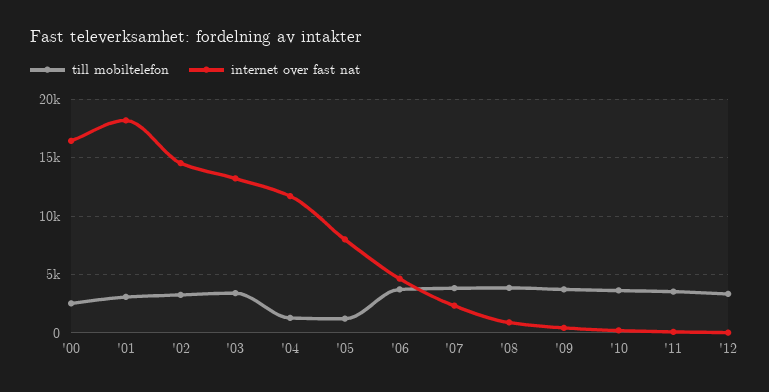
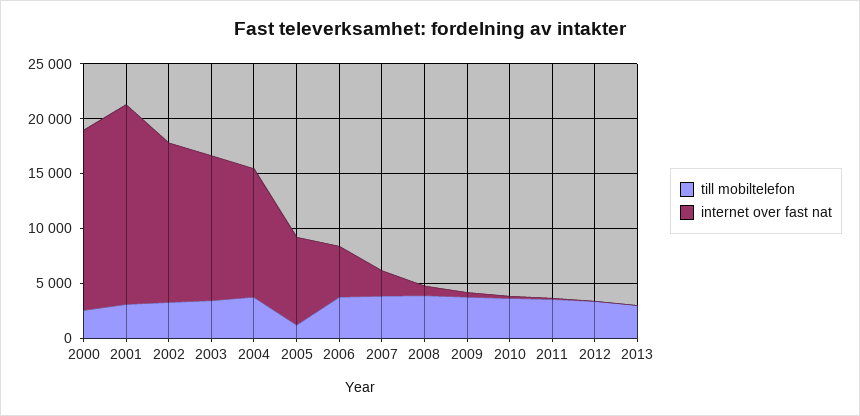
till mobiltelefon, '04: 1000 -> 4000
till mobiltelefon, 2013: none -> 3000
internet over fast nat, 2013: none -> 0

